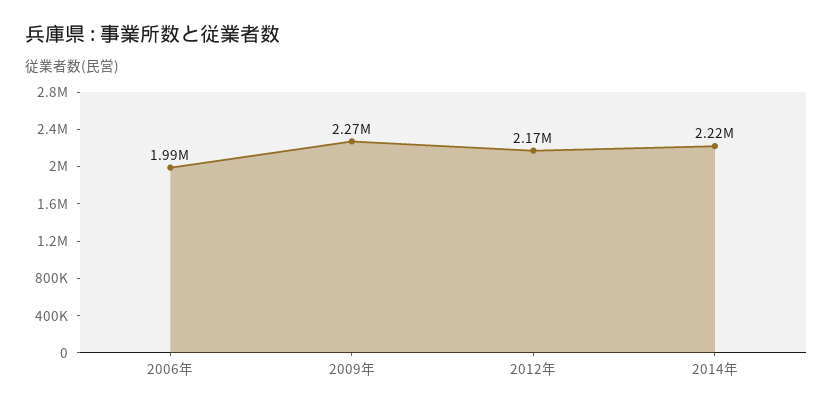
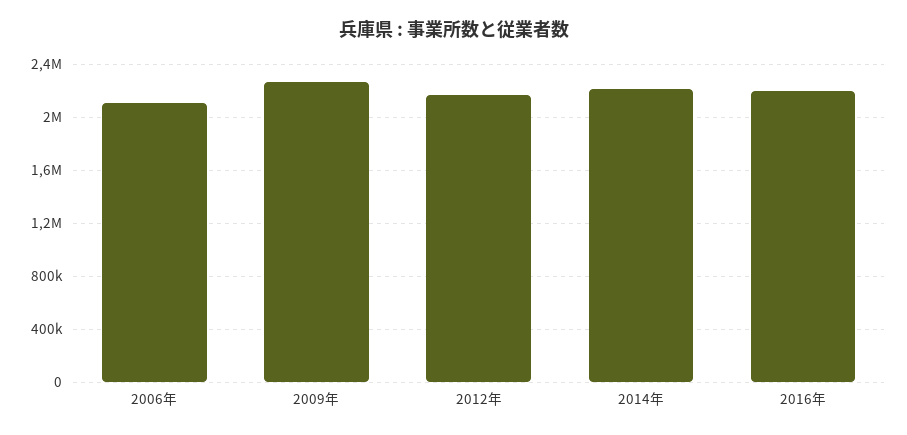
2006年: 1990000 -> 2100000
2016年: none -> 2200000

